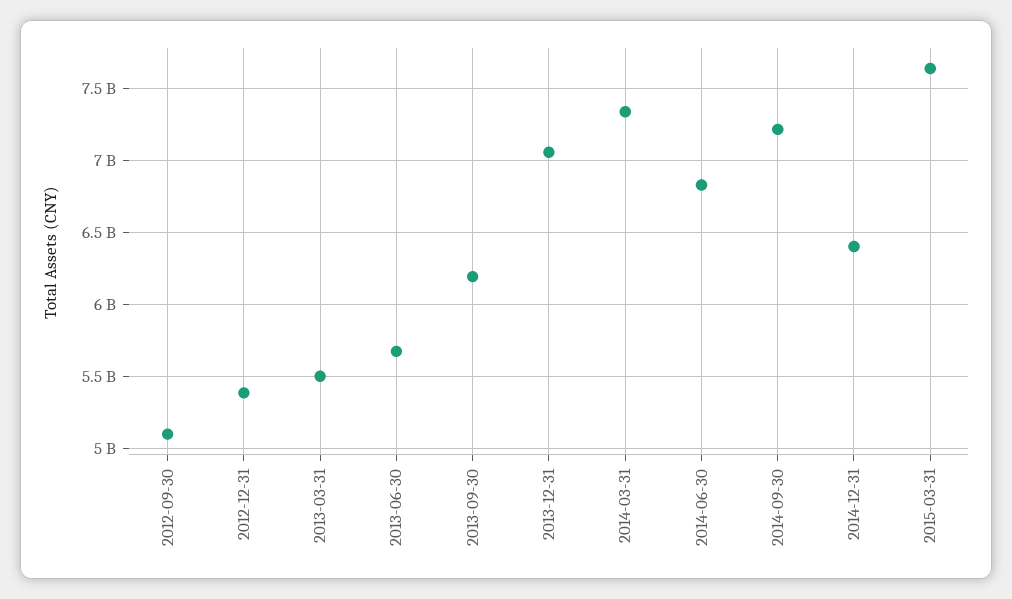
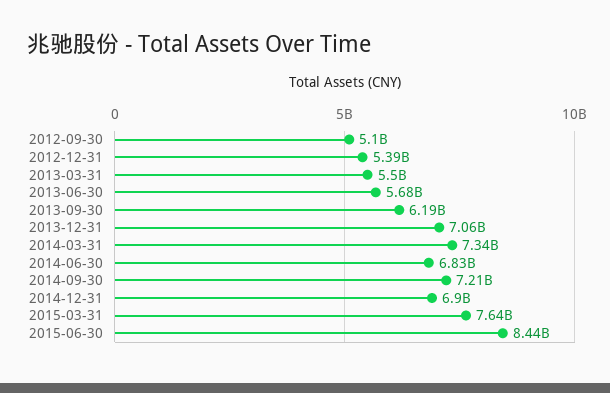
2014-12-31: 6400000000 -> 6900000000
2015-06-30: none -> 8440000000

